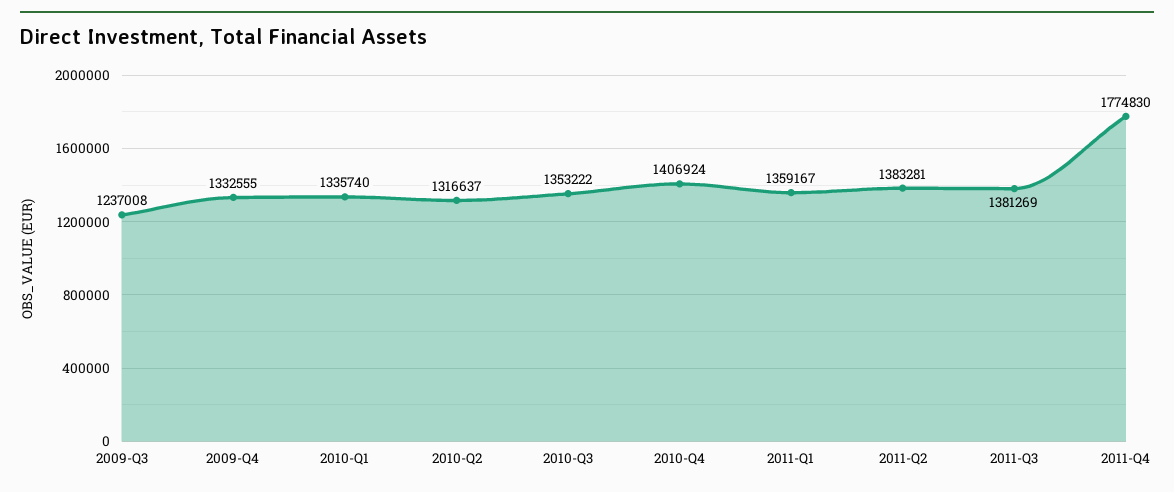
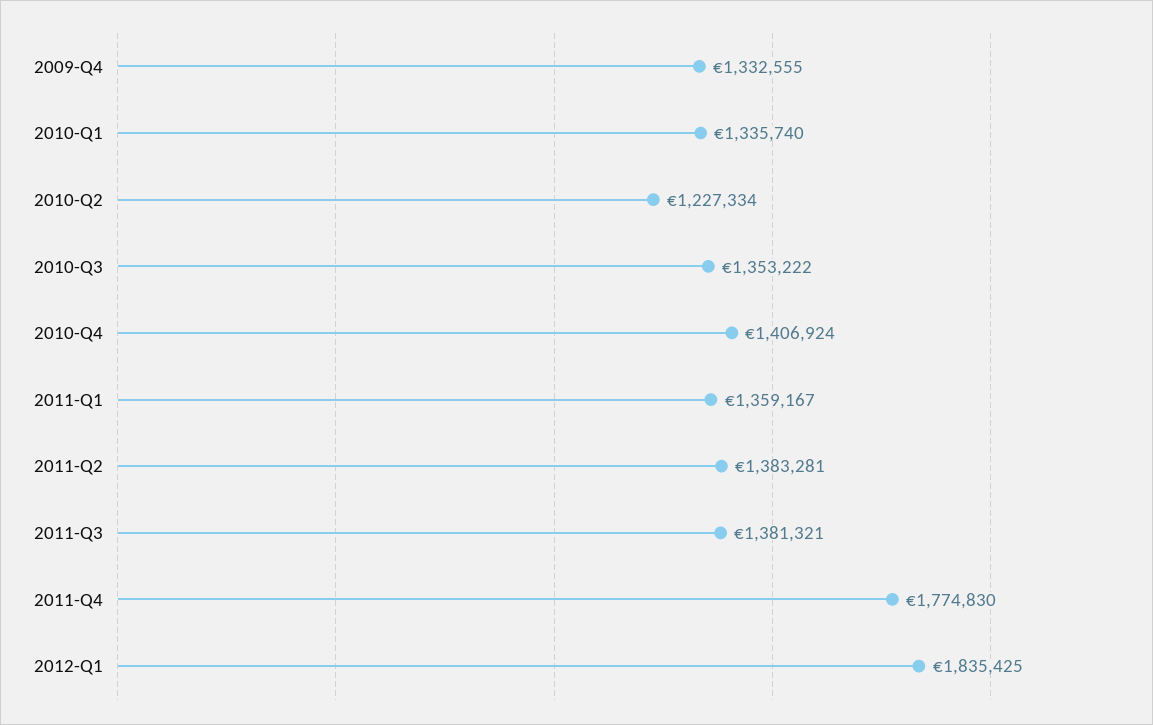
2009-Q3: 1237008 -> none
2010-Q2: 1316637 -> 1227334
2011-Q3: 1381269 -> 1381321
2012-Q1: none -> 1835425

